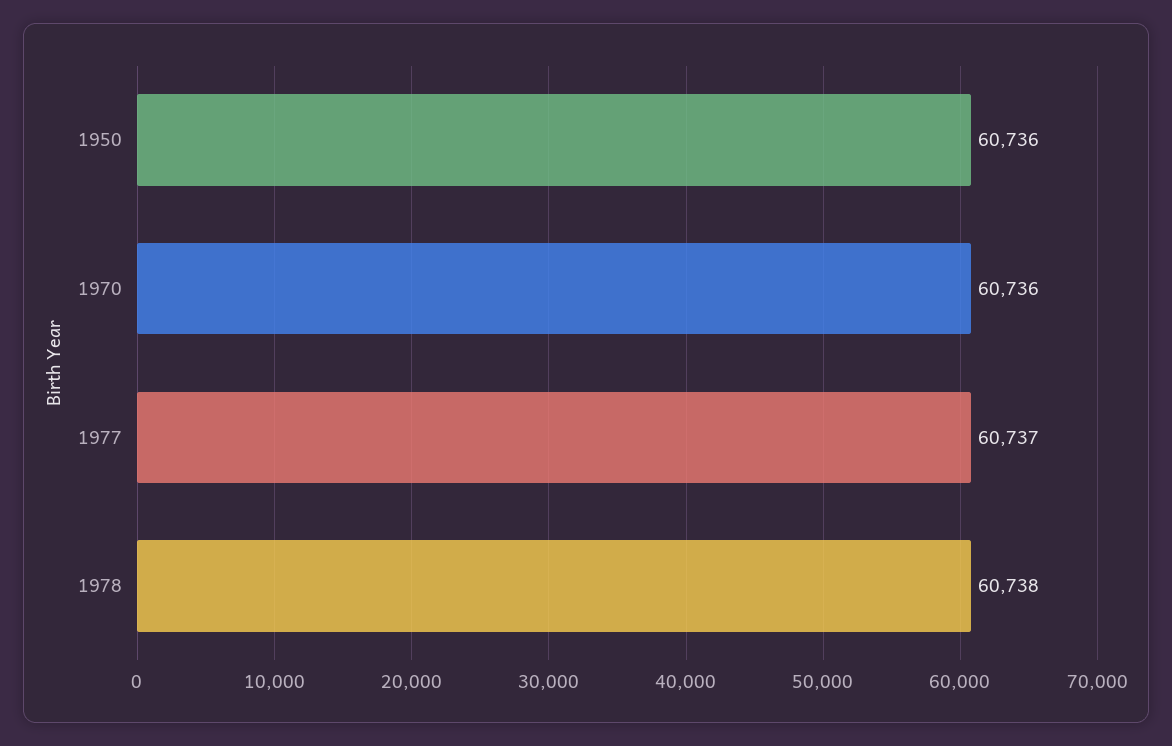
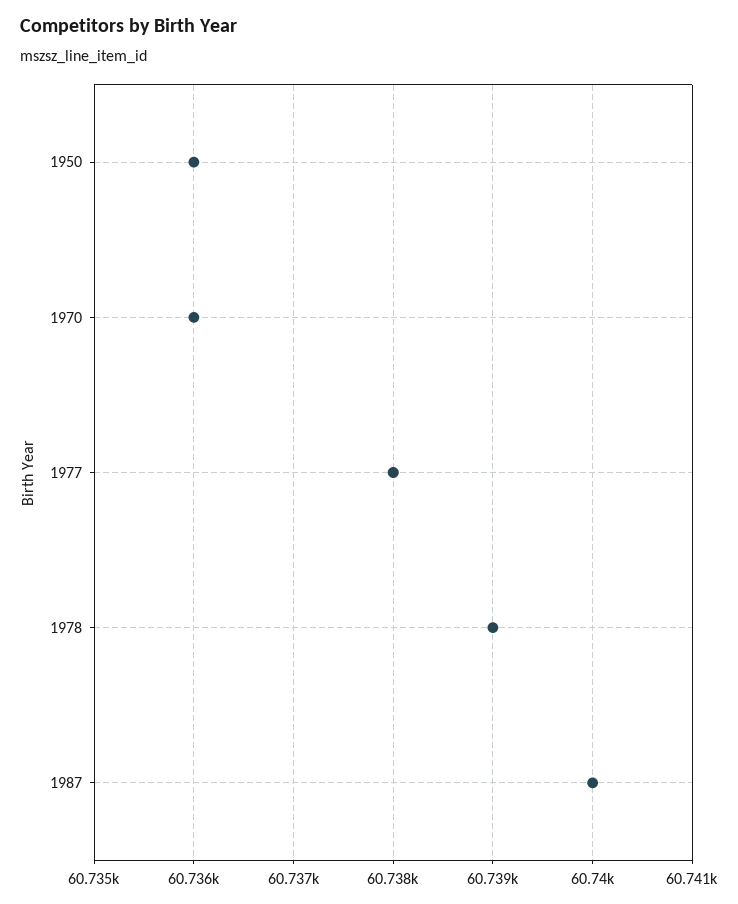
1977: 60737 -> 60738
1978: 60738 -> 60739
1987: none -> 60740

